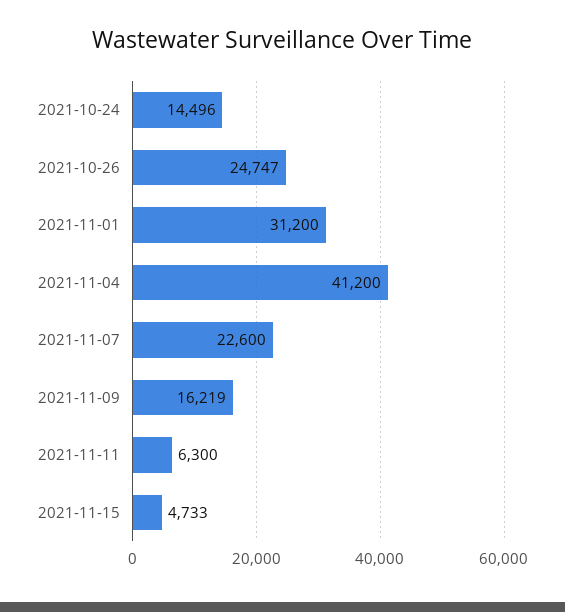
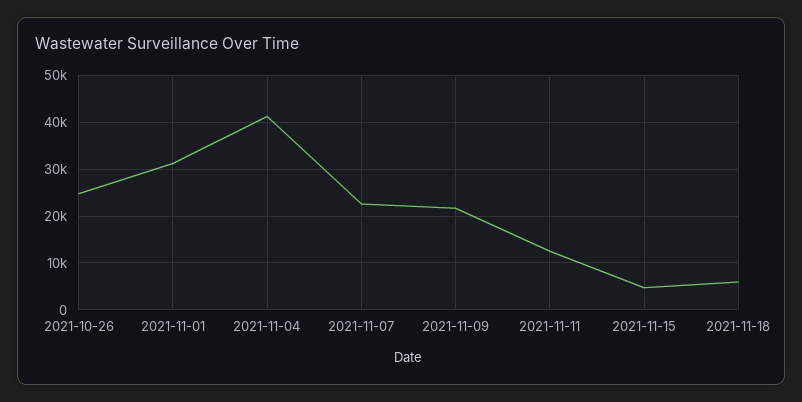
2021-10-24: 14496 -> none
2021-11-09: 16219 -> 22000
2021-11-11: 6300 -> 12000
2021-11-18: none -> 6000

